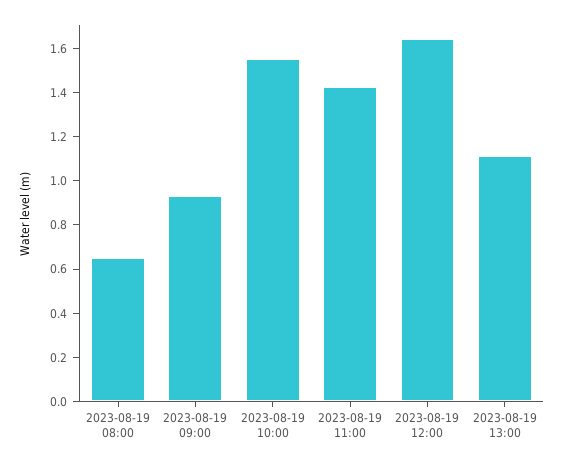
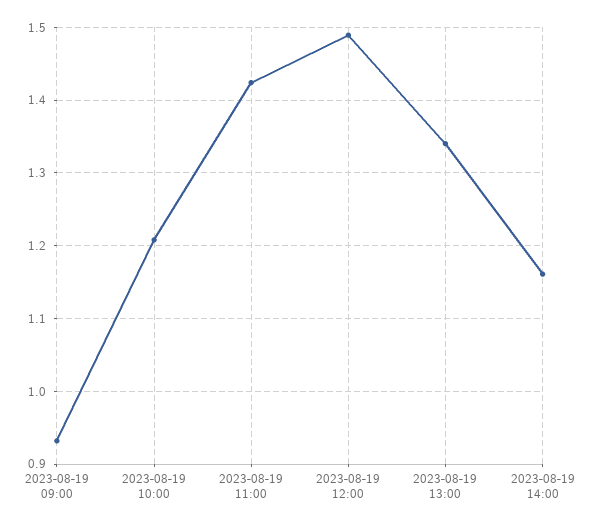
2023-08-19 08:00: 0.65 -> none
2023-08-19 10:00: 1.55 -> 1.21
2023-08-19 12:00: 1.65 -> 1.49
2023-08-19 13:00: 1.1 -> 1.34
2023-08-19 14:00: none -> 1.16

